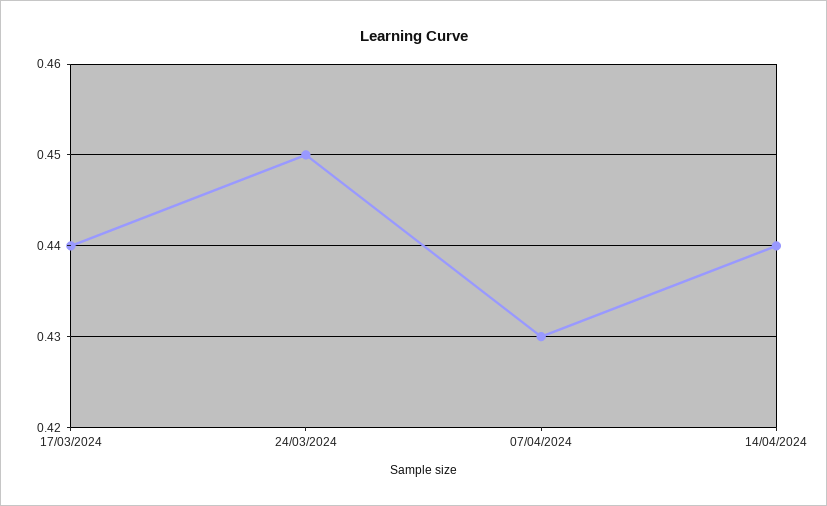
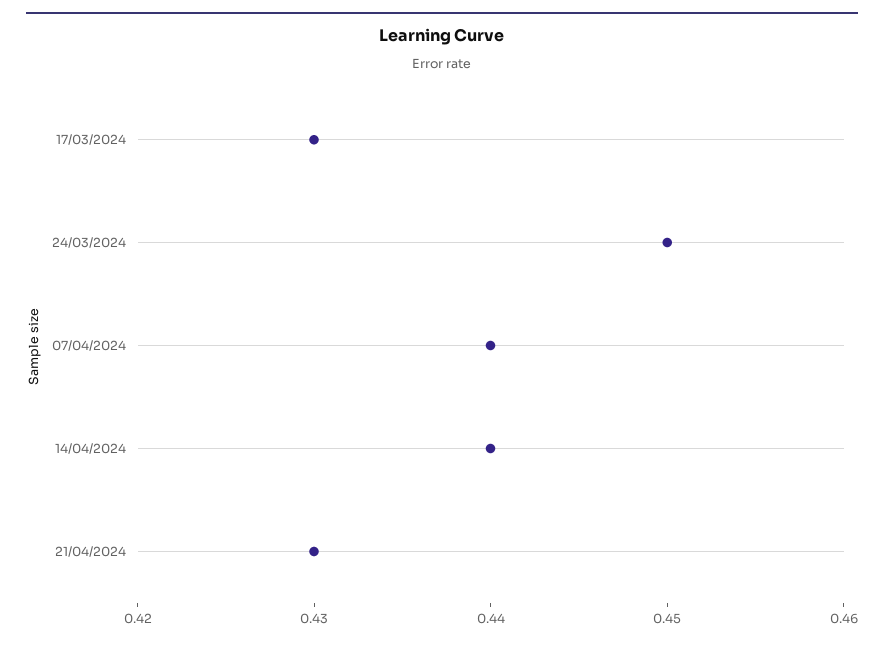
17/03/2024: 0.44 -> 0.43
07/04/2024: 0.43 -> 0.44
21/04/2024: none -> 0.43

